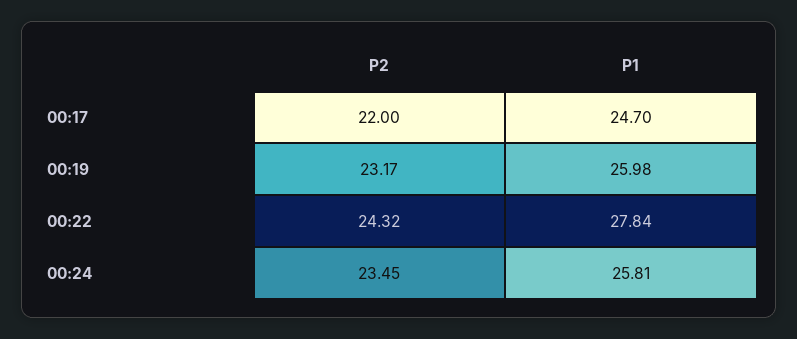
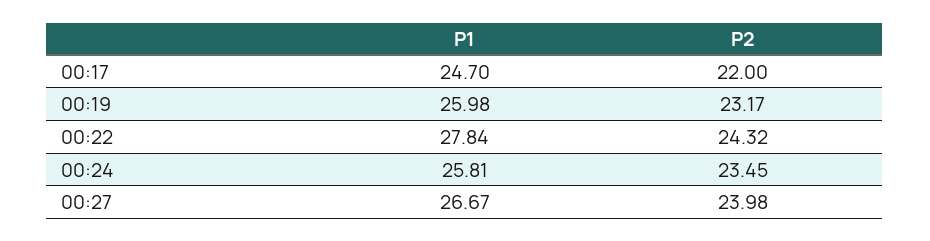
P1, 00:27: none -> 26.67
P2, 00:27: none -> 23.98

